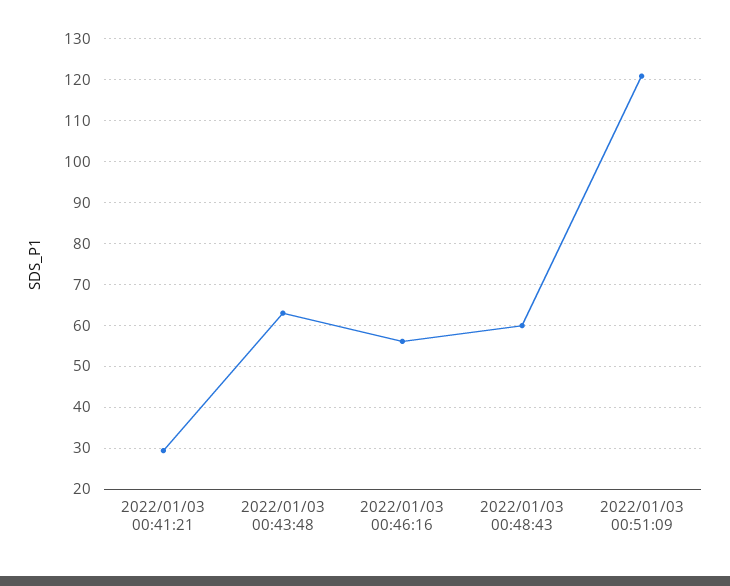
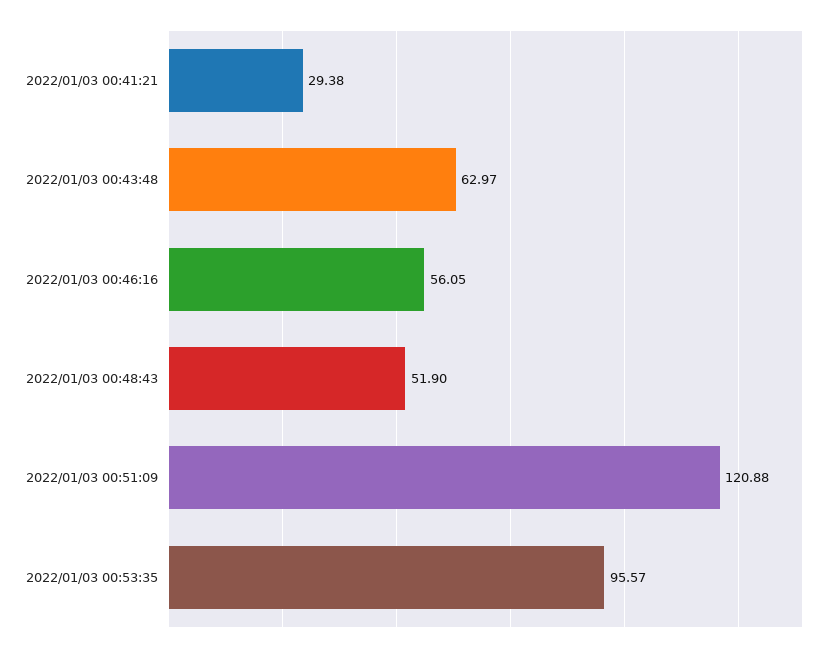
2022/01/03 00:48:43: 60 -> 51.9
2022/01/03 00:53:35: none -> 95.57

